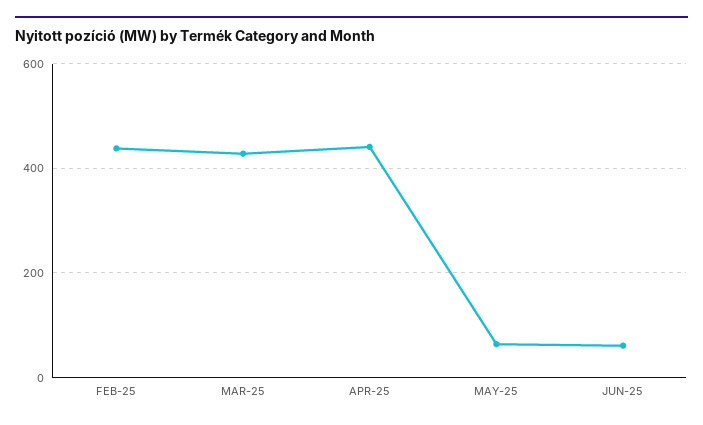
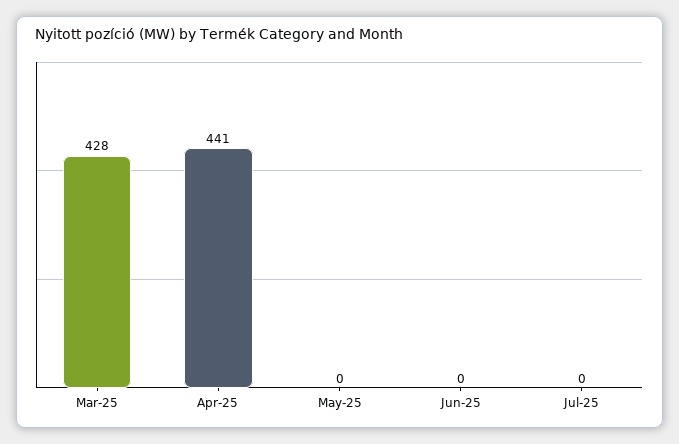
FEB-25: 440 -> none
MAY-25: 60 -> 0
JUN-25: 60 -> 0
Jul-25: none -> 0

